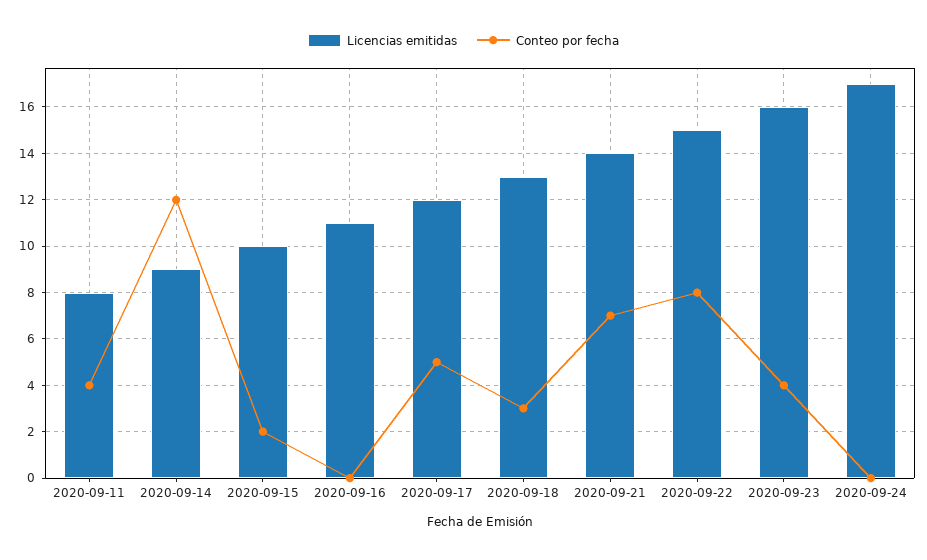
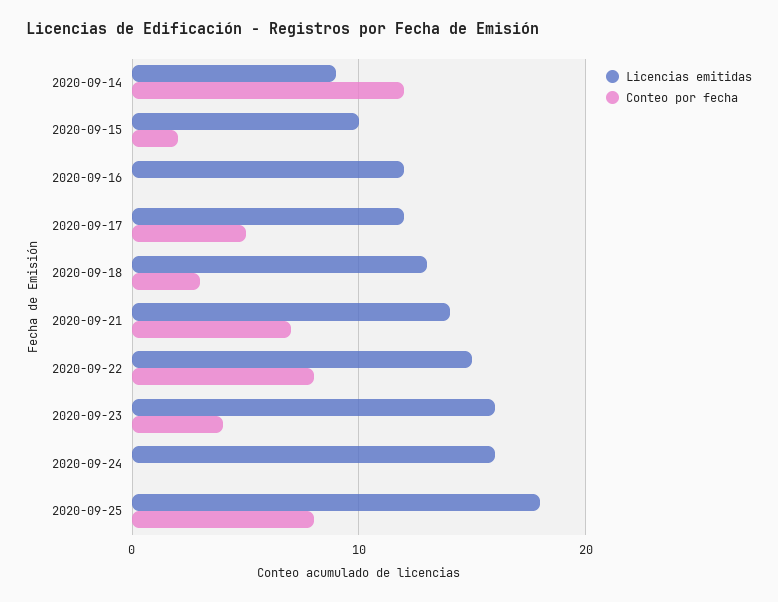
Licencias emitidas, 2020-09-11: 8 -> none
Conteo por fecha, 2020-09-11: 4 -> none
Licencias emitidas, 2020-09-16: 11 -> 12
Licencias emitidas, 2020-09-24: 17 -> 16
Licencias emitidas, 2020-09-25: none -> 18
Conteo por fecha, 2020-09-25: none -> 8

